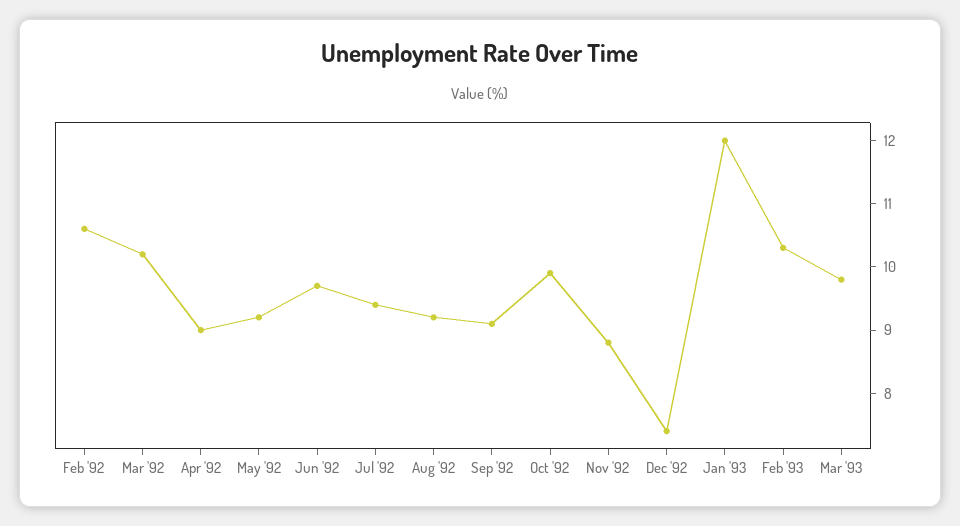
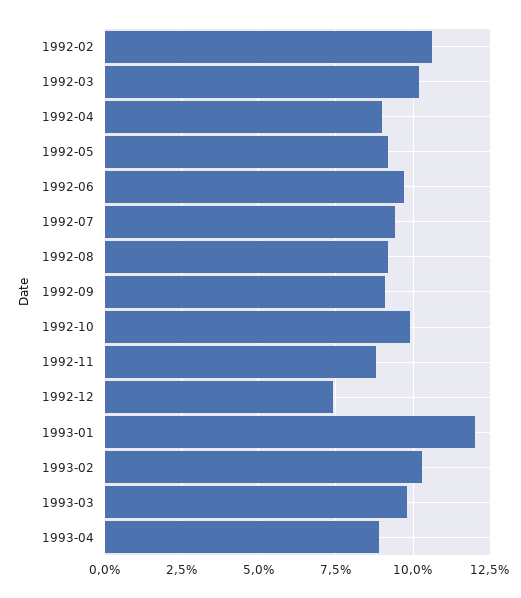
1993-04: none -> 9

